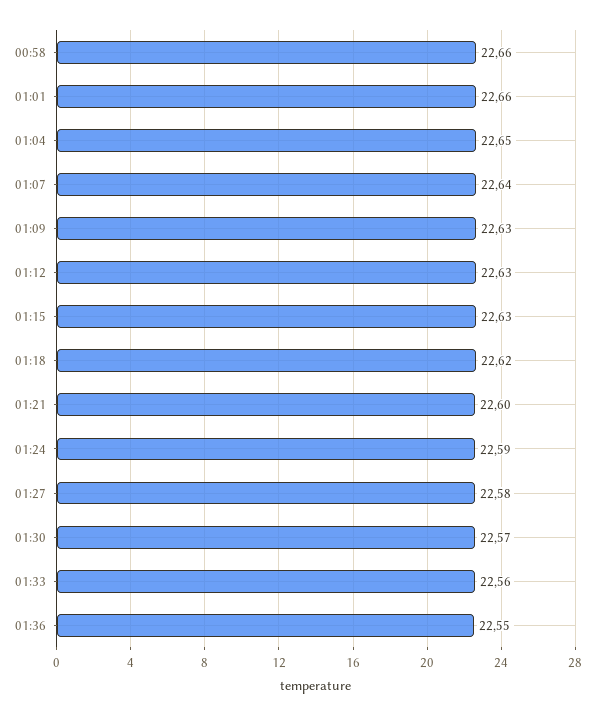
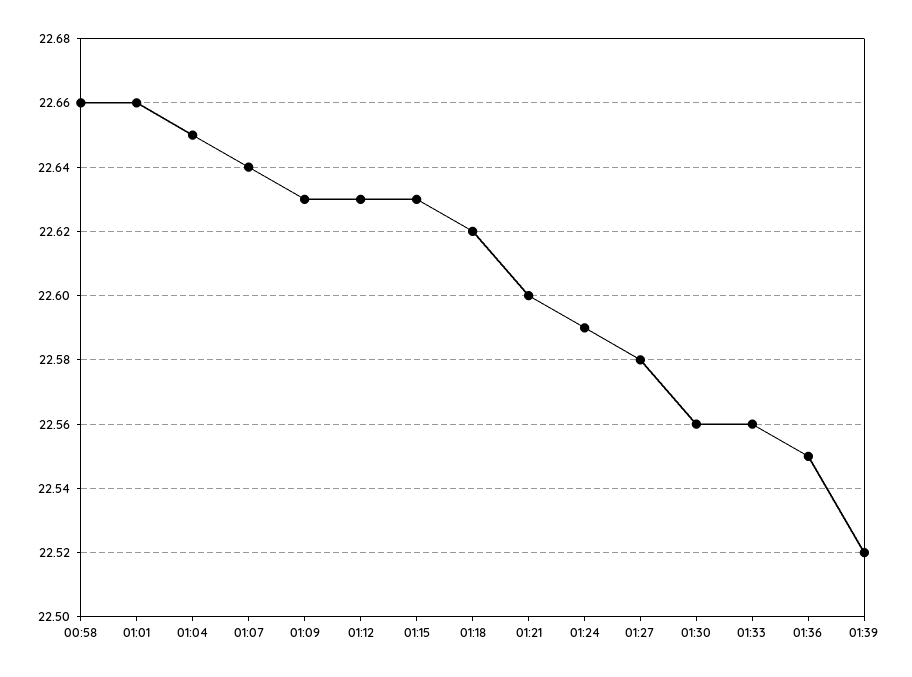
01:30: 22.57 -> 22.56
01:39: none -> 22.52

